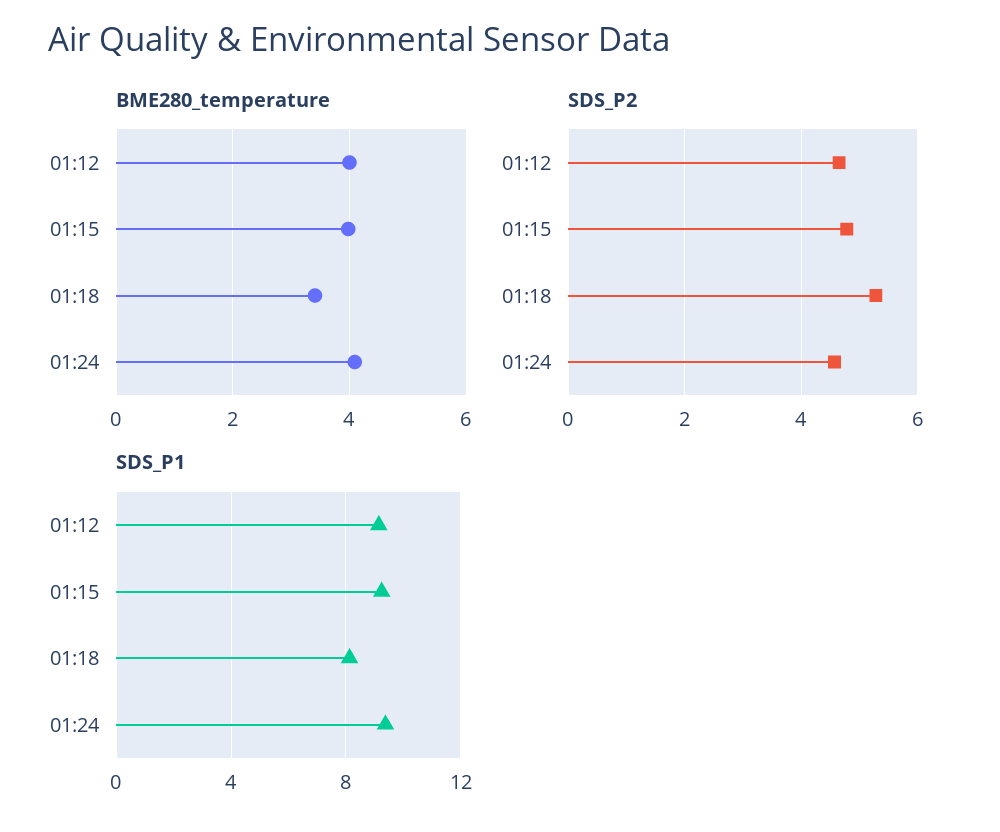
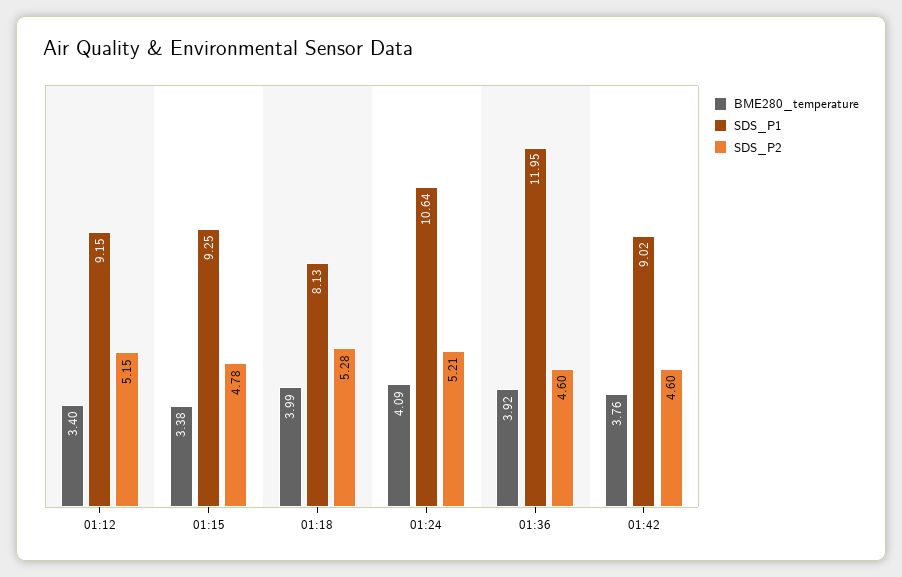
BME280_temperature, 01:12: 4 -> 3.4
BME280_temperature, 01:15: 4 -> 3.38
BME280_temperature, 01:18: 3.4 -> 3.99
SDS_P2, 01:12: 4.6 -> 5.15
SDS_P2, 01:24: 4.6 -> 5.21
SDS_P1, 01:24: 9.5 -> 10.64
BME280_temperature, 01:36: none -> 3.92
SDS_P1, 01:36: none -> 11.95
SDS_P2, 01:36: none -> 4.6
BME280_temperature, 01:42: none -> 3.76
SDS_P1, 01:42: none -> 9.02
SDS_P2, 01:42: none -> 4.6

